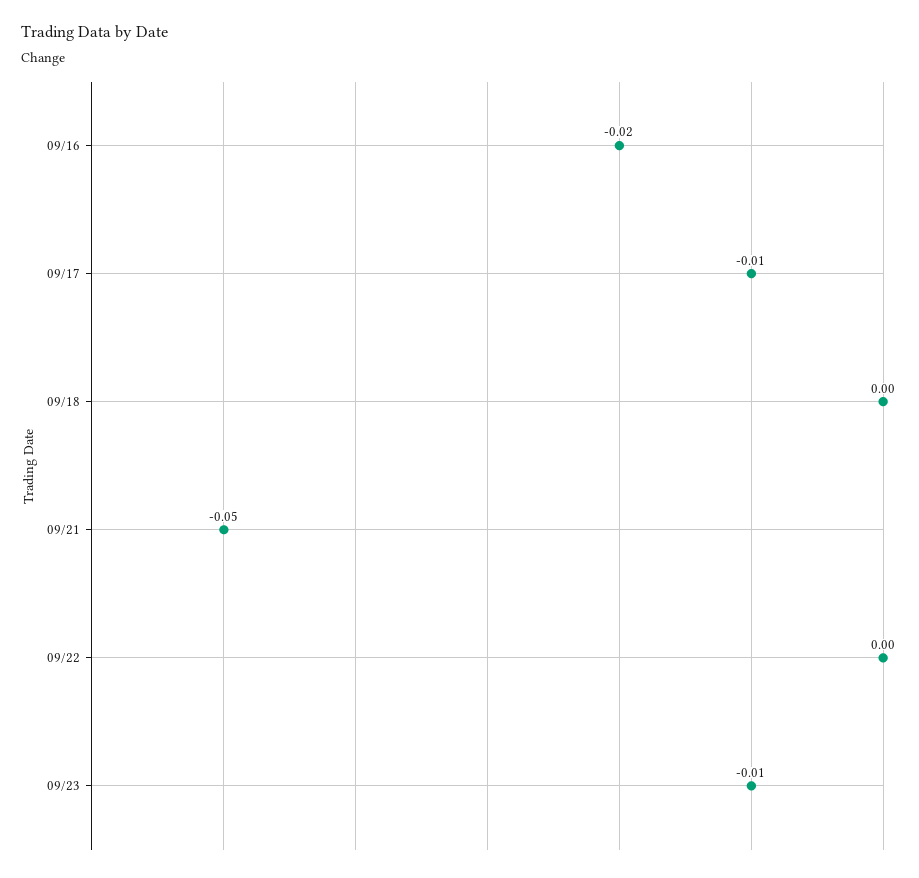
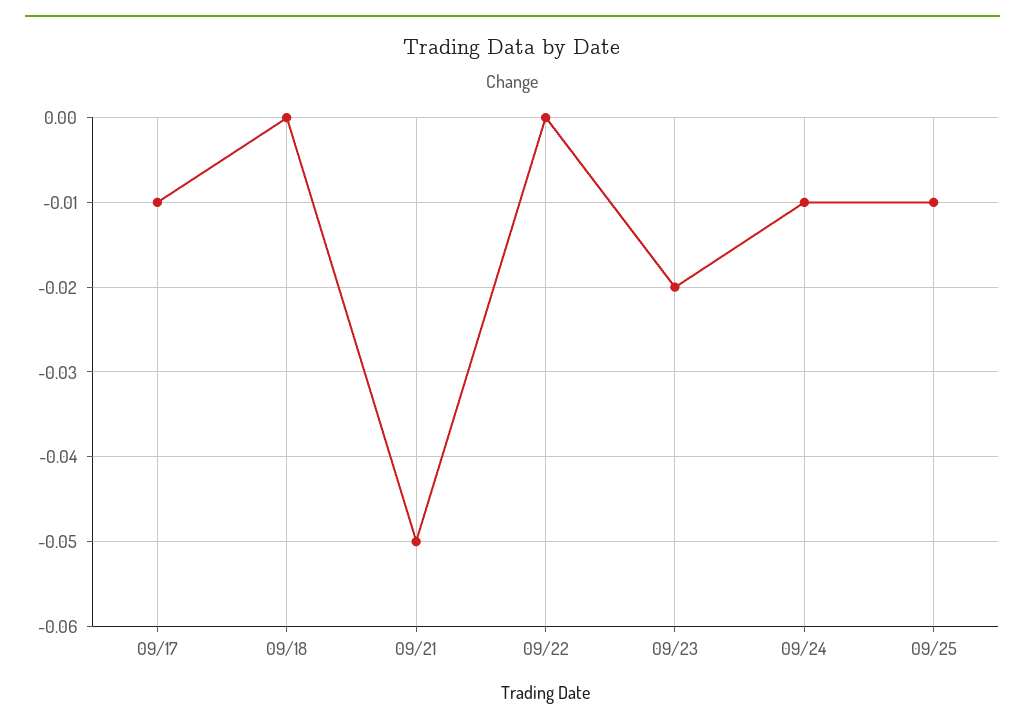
09/16: -0.02 -> none
09/23: -0.01 -> -0.02
09/24: none -> -0.01
09/25: none -> -0.01

